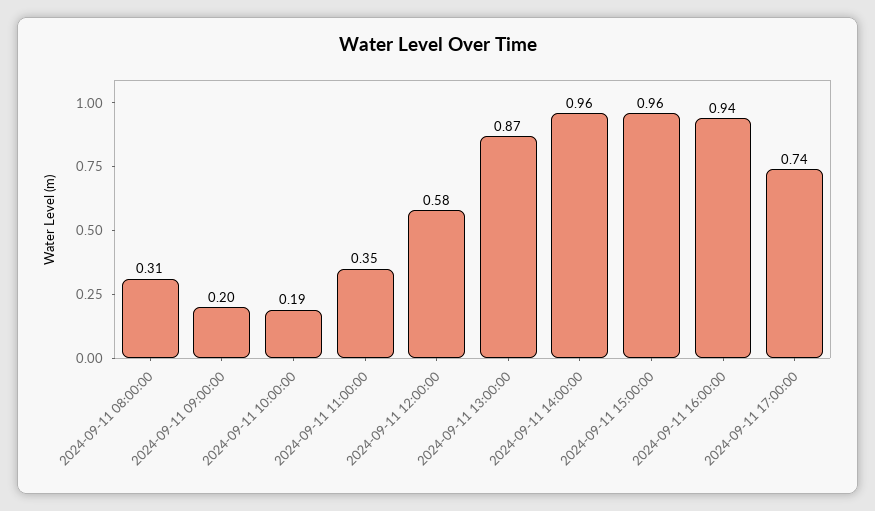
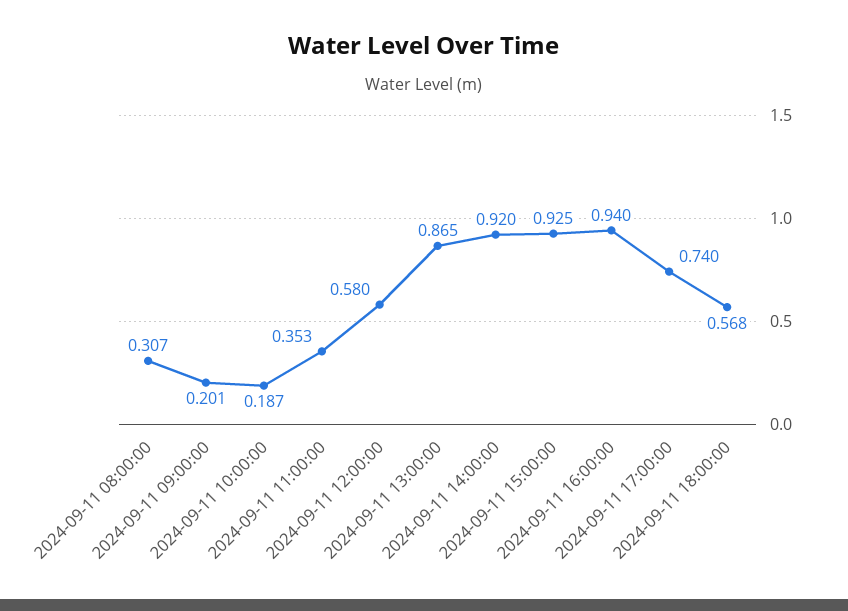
2024-09-11 14:00:00: 0.96 -> 0.92
2024-09-11 15:00:00: 0.96 -> 0.925
2024-09-11 18:00:00: none -> 0.568

